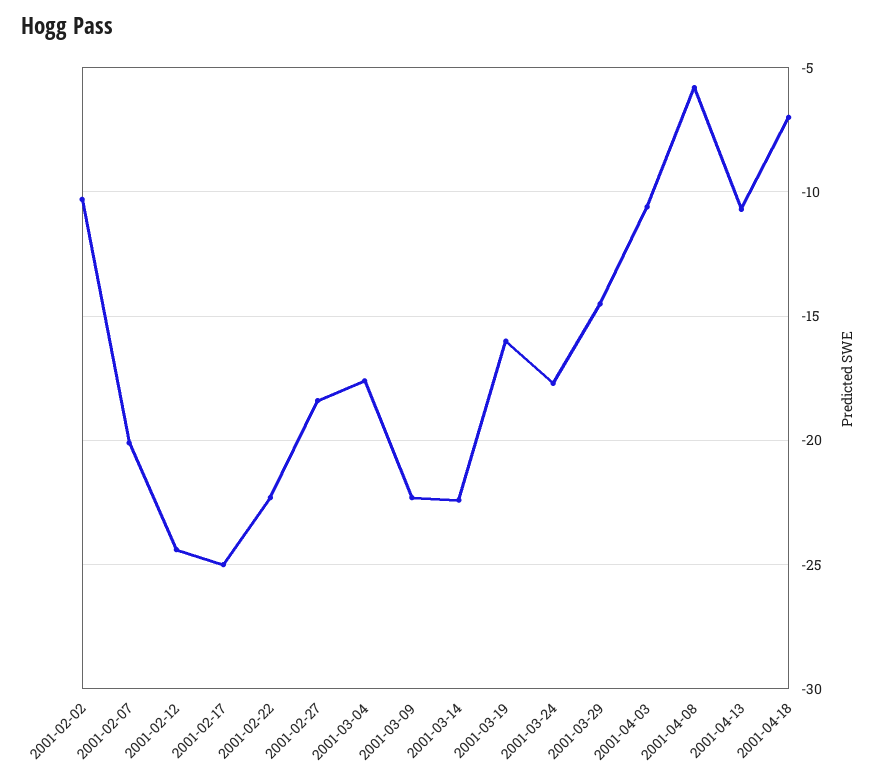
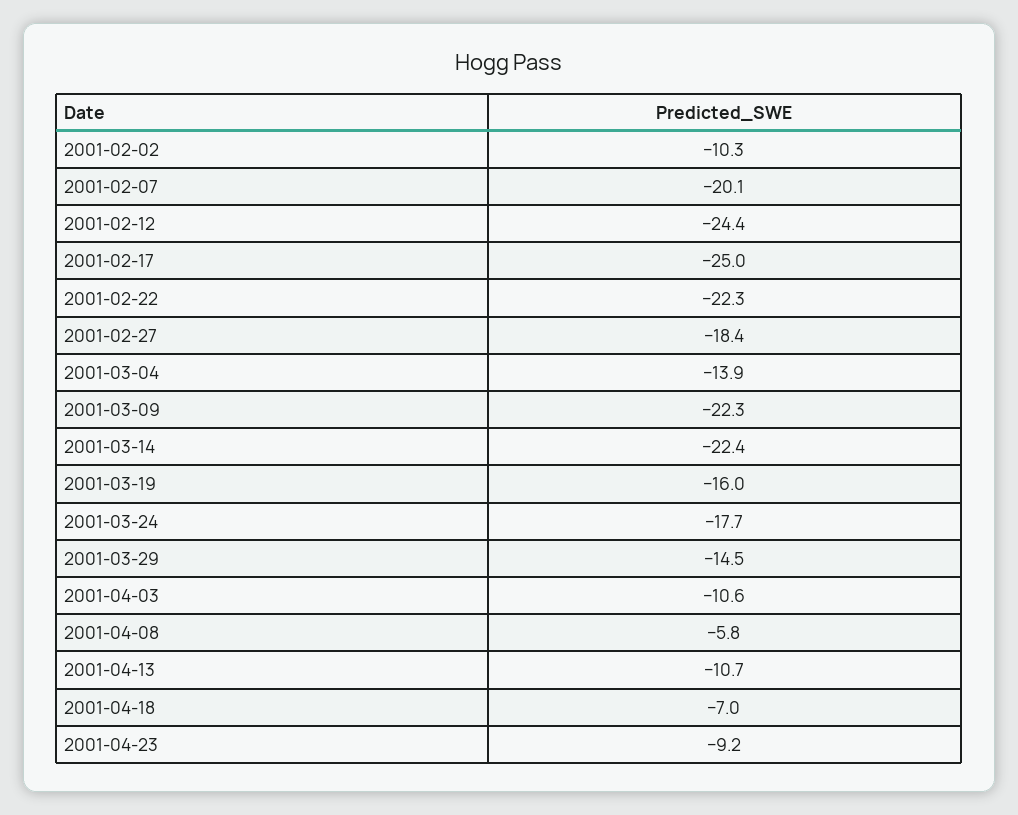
2001-03-04: -17.5 -> -13.9
2001-04-23: none -> -9.2

